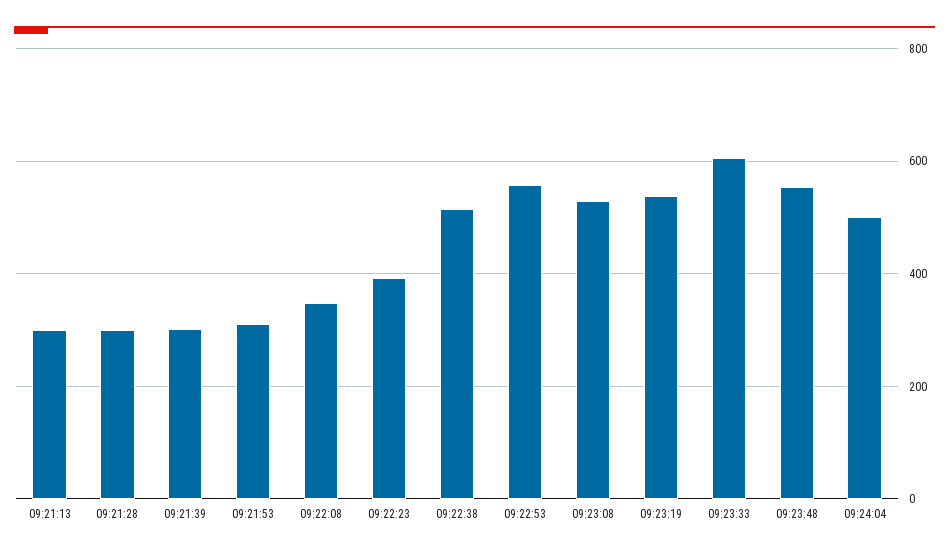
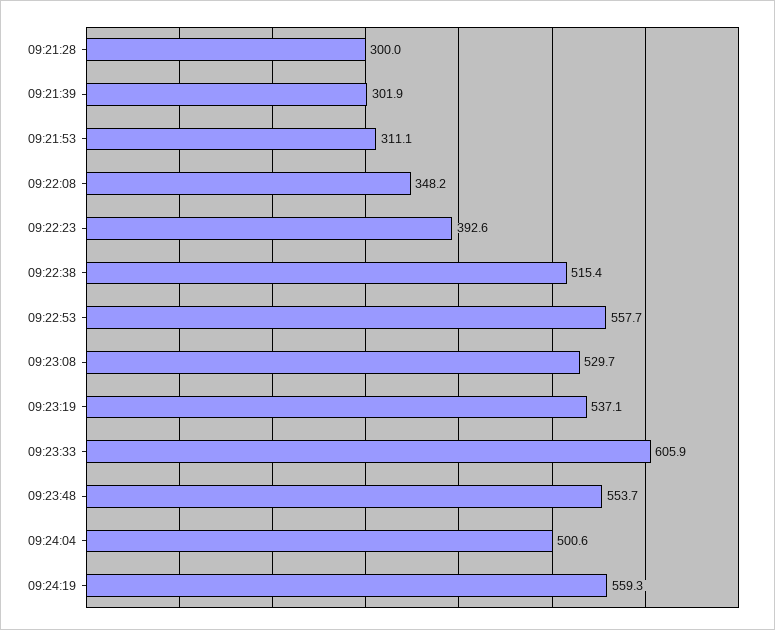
09:21:13: 300 -> none
09:24:19: none -> 559.3

